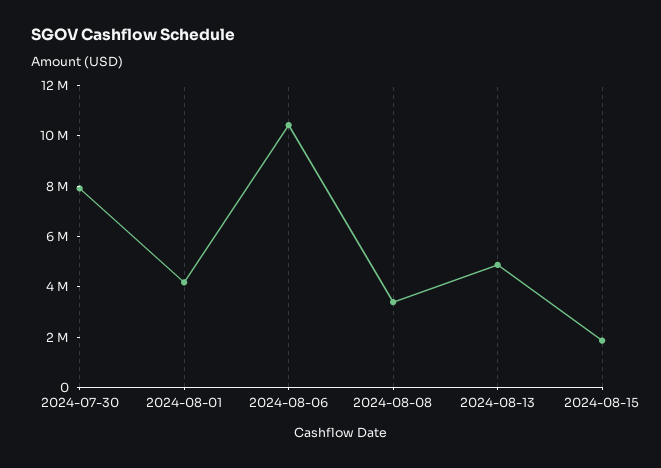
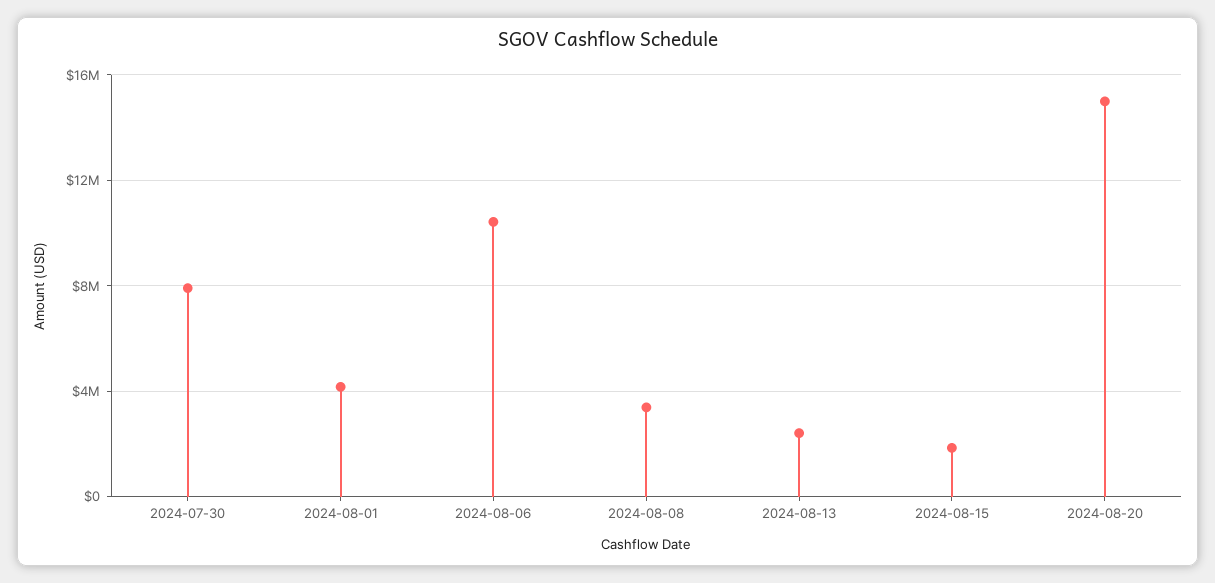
2024-08-13: 5000000 -> 2500000
2024-08-20: none -> 15000000

